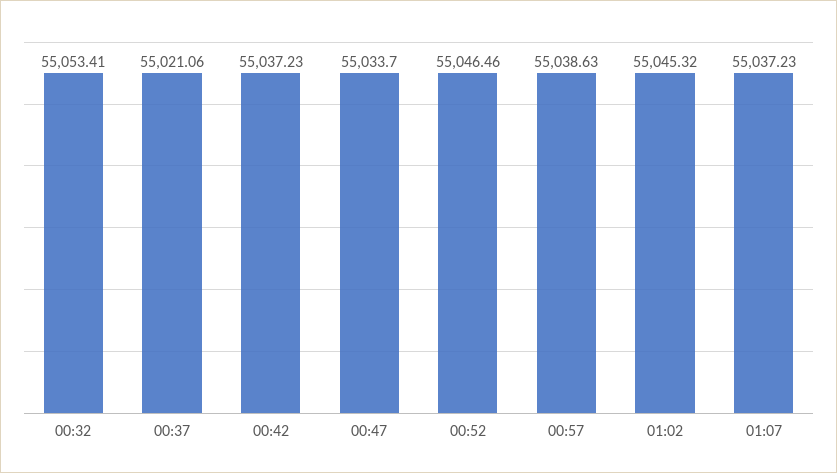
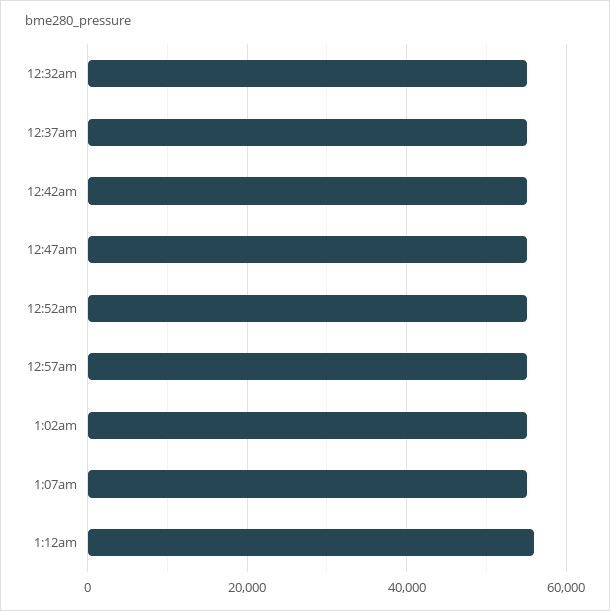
1:12am: none -> 56000

